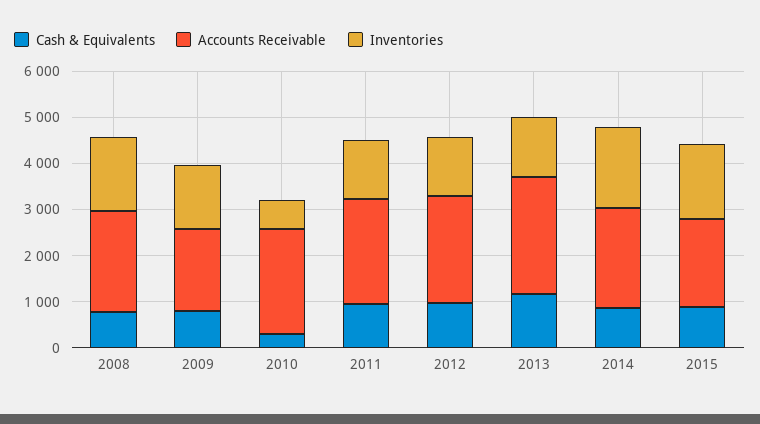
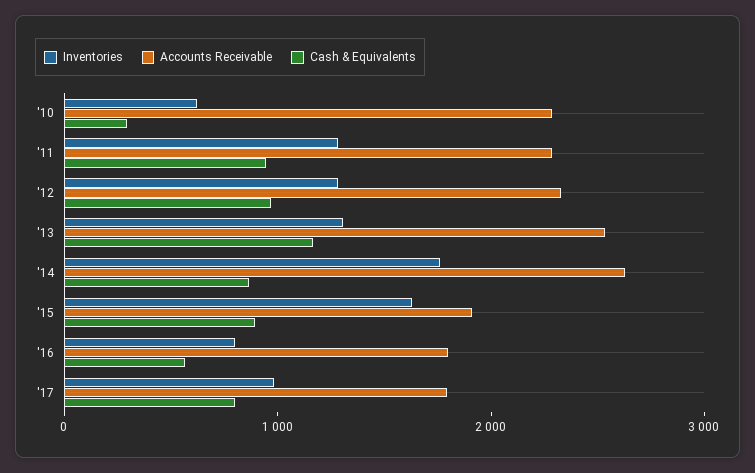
Cash & Equivalents, 2008: 800 -> none
Accounts Receivable, 2008: 2200 -> none
Inventories, 2008: 1600 -> none
Cash & Equivalents, 2009: 800 -> none
Accounts Receivable, 2009: 1800 -> none
Inventories, 2009: 1400 -> none
Accounts Receivable, 2014: 2200 -> 2600
Inventories, '16: none -> 800
Accounts Receivable, '16: none -> 1800
Cash & Equivalents, '16: none -> 600
Inventories, '17: none -> 1000
Accounts Receivable, '17: none -> 1800
Cash & Equivalents, '17: none -> 800

